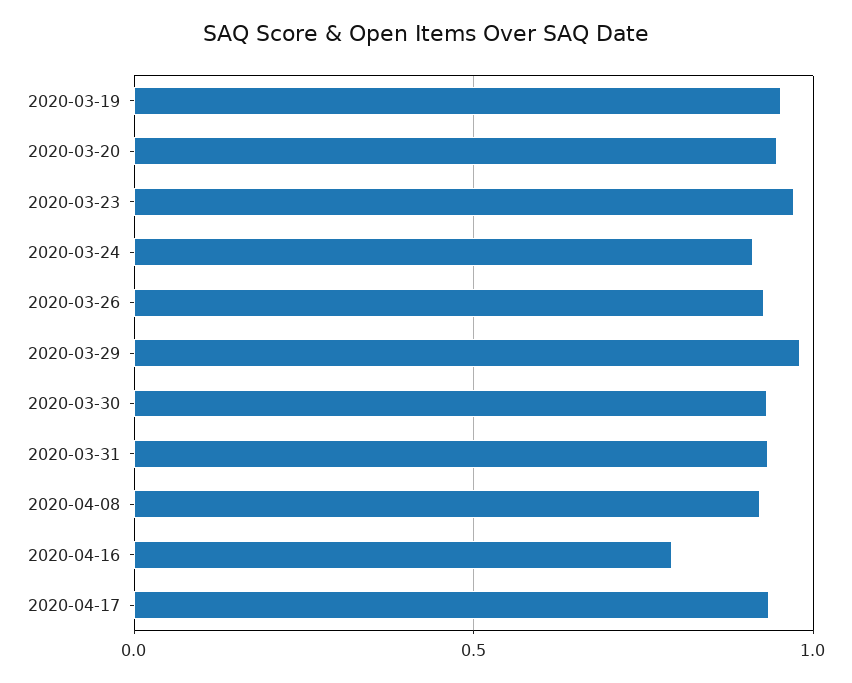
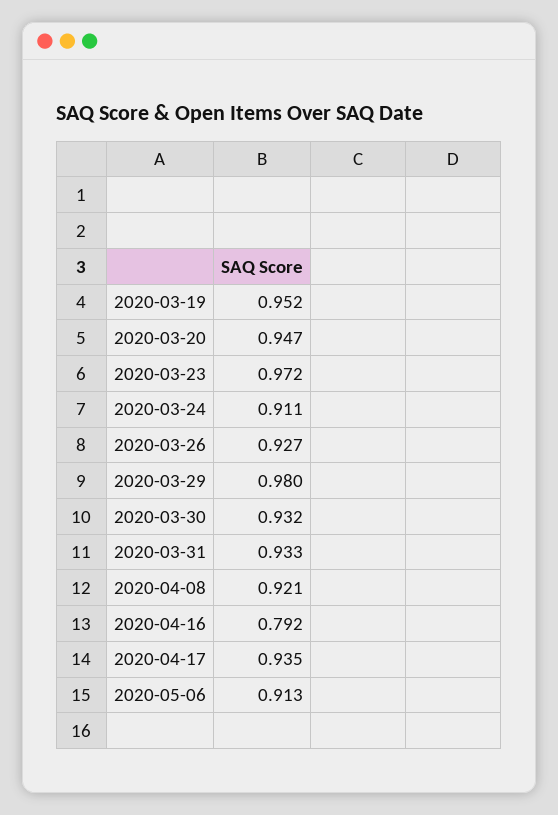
2020-05-06: none -> 0.913

